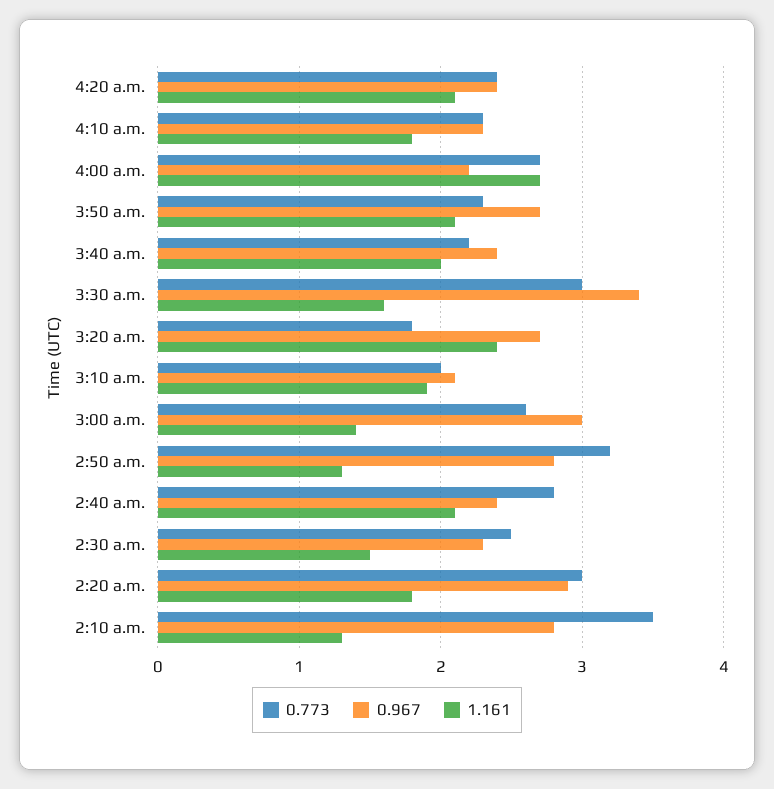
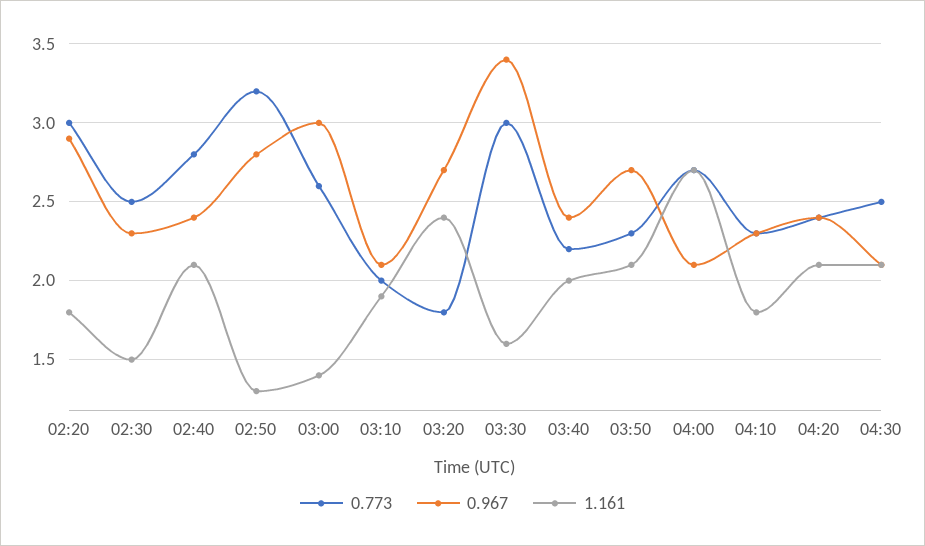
0.967, 4:00 a.m.: 2.2 -> 2.1
0.773, 2:10 a.m.: 3.5 -> none
0.967, 2:10 a.m.: 2.8 -> none
1.161, 2:10 a.m.: 1.3 -> none
0.773, 04:30: none -> 2.5
0.967, 04:30: none -> 2.1
1.161, 04:30: none -> 2.1

